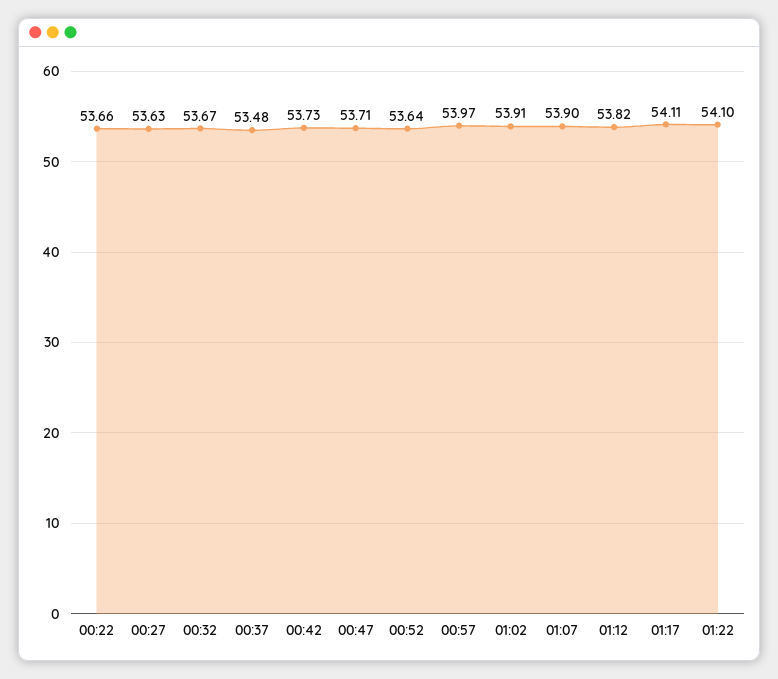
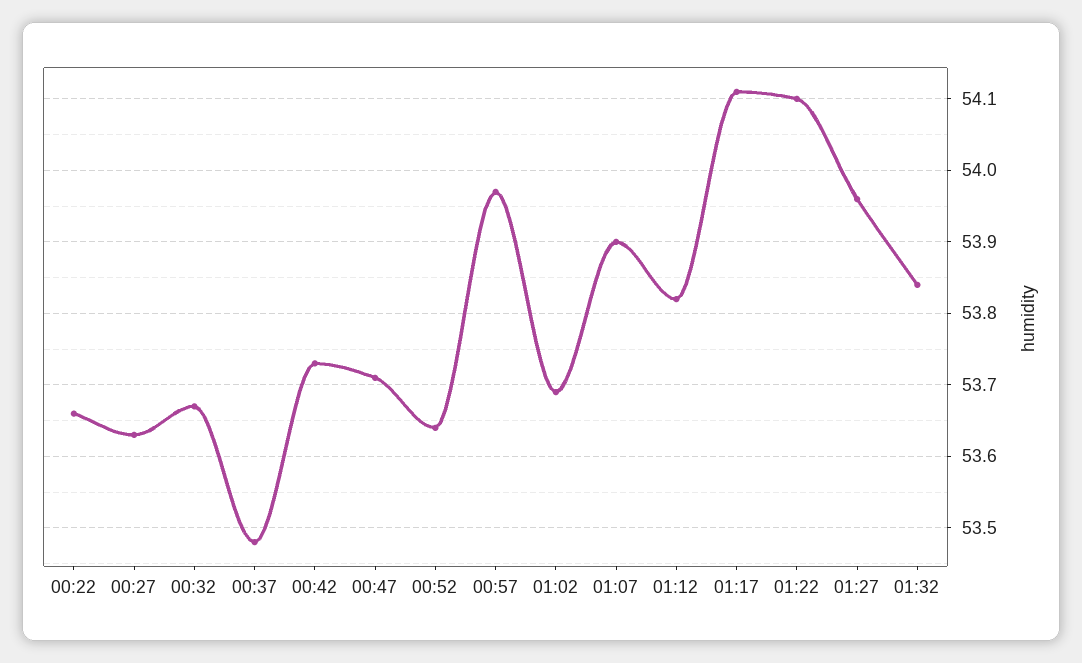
01:02: 53.91 -> 53.69
01:27: none -> 53.96
01:32: none -> 53.84

